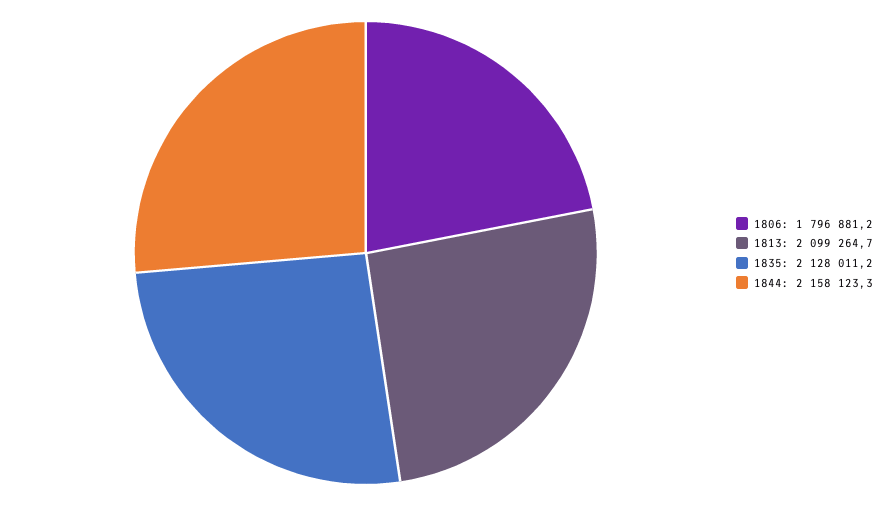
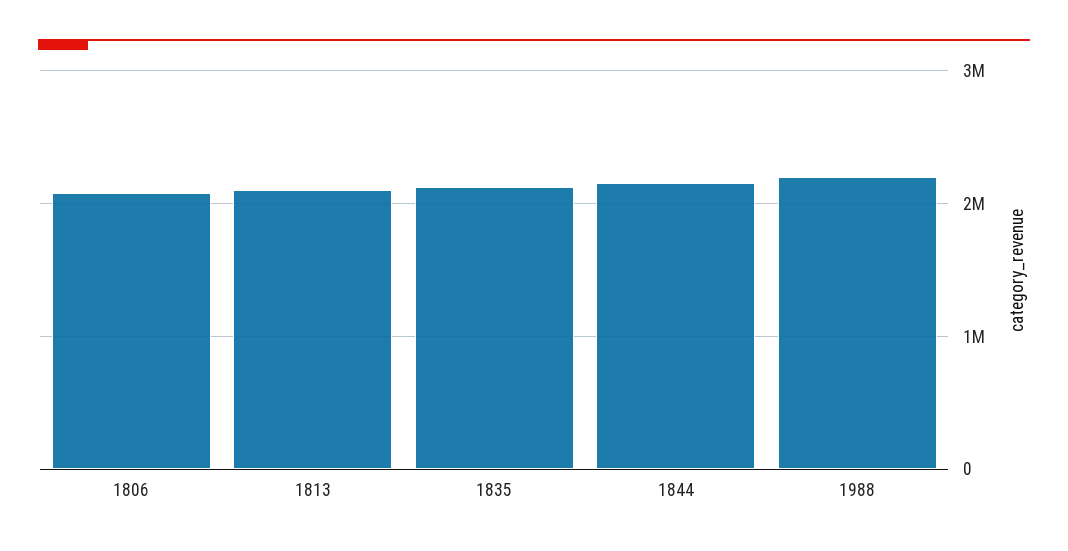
1806: 1796881.2 -> 2100000
1988: none -> 2200000

